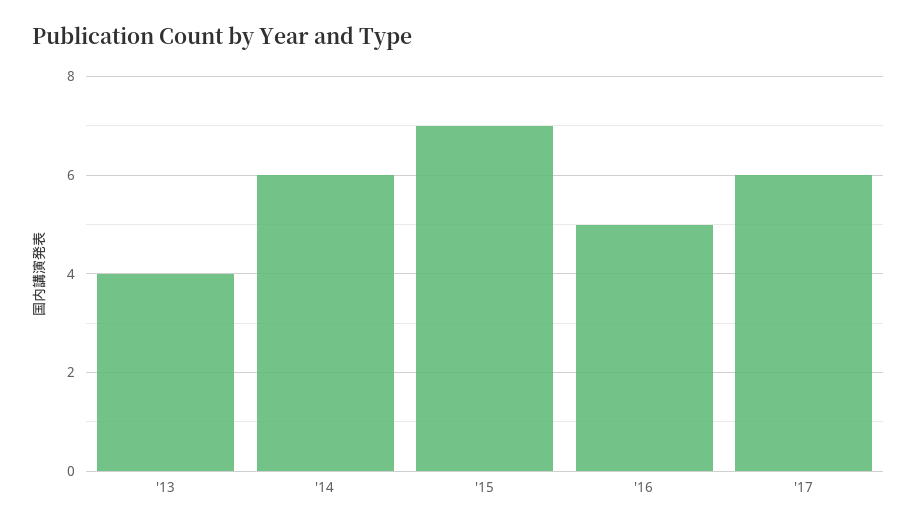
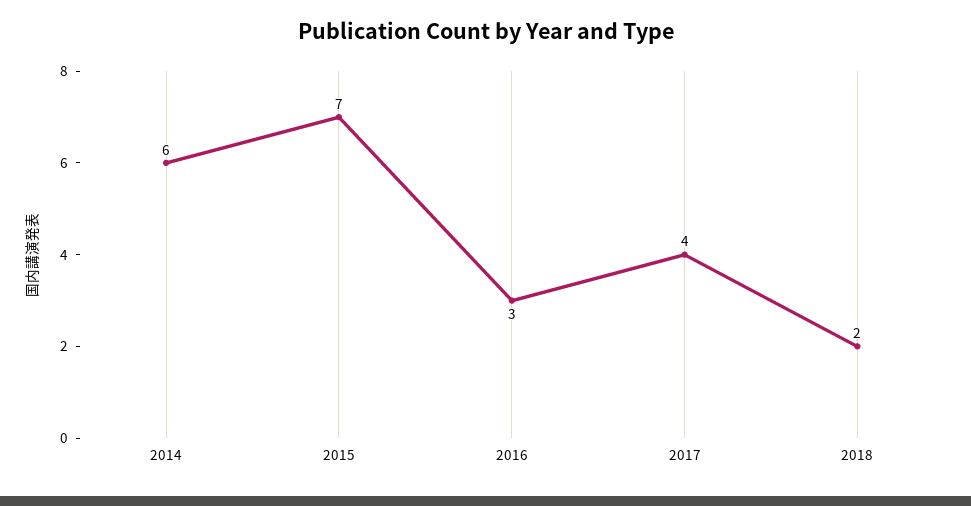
'13: 4 -> none
'16: 5 -> 3
'17: 6 -> 4
2018: none -> 2

